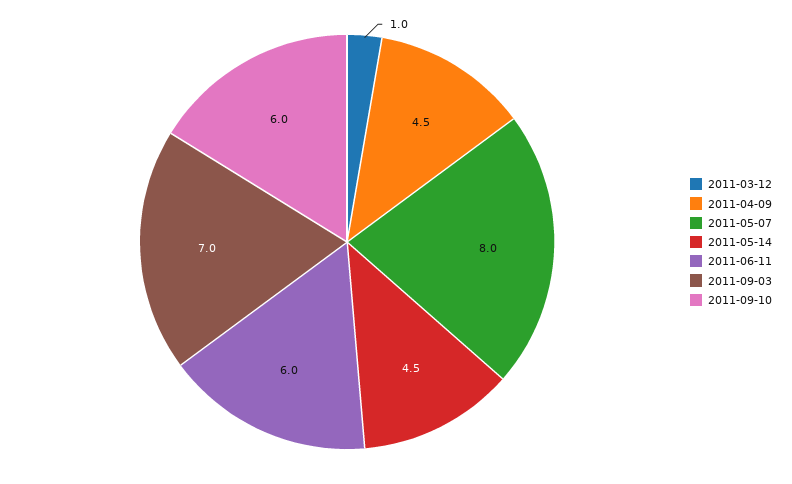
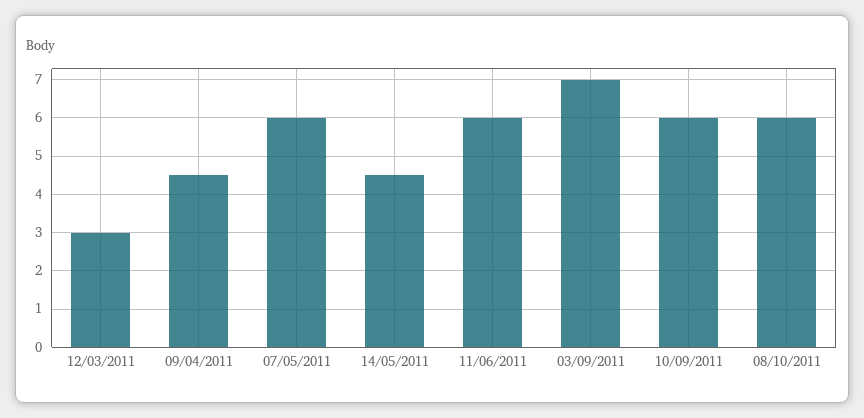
2011-03-12: 1 -> 3
2011-05-07: 8 -> 6
08/10/2011: none -> 6

